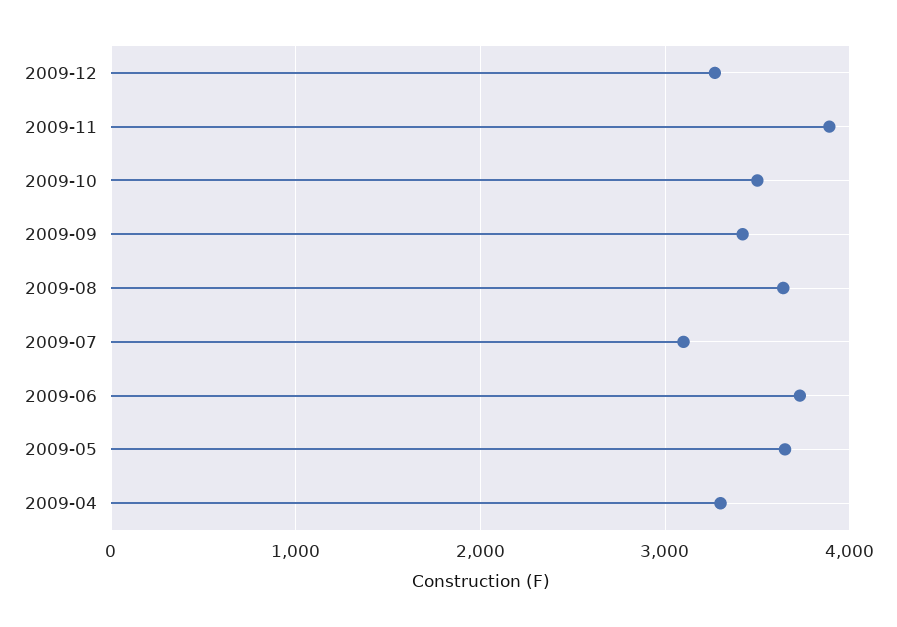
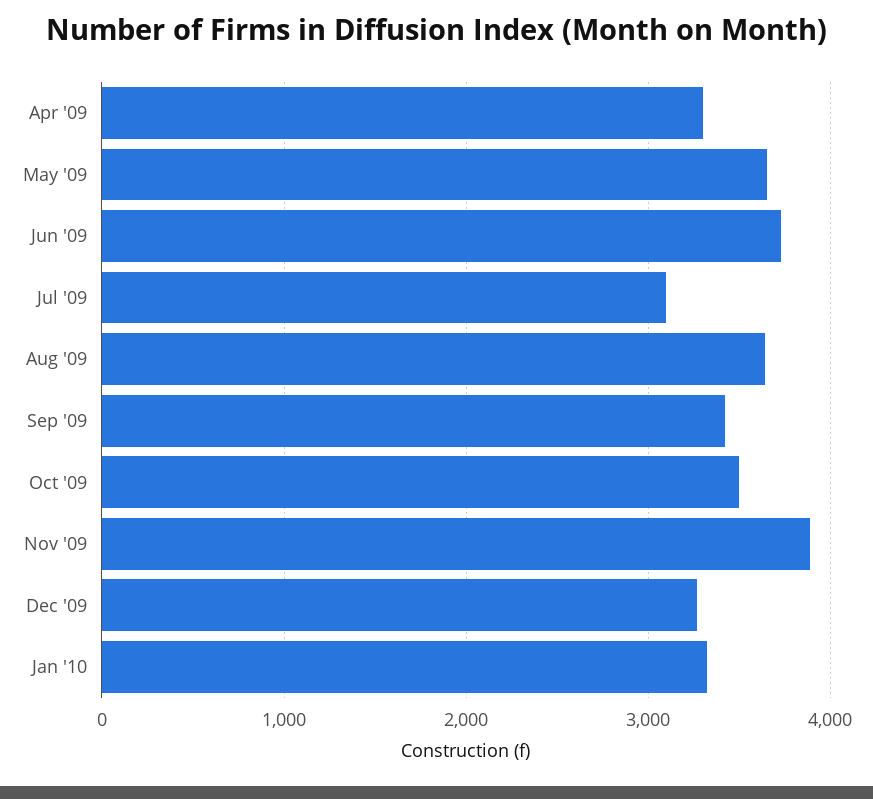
Jan '10: none -> 3300

